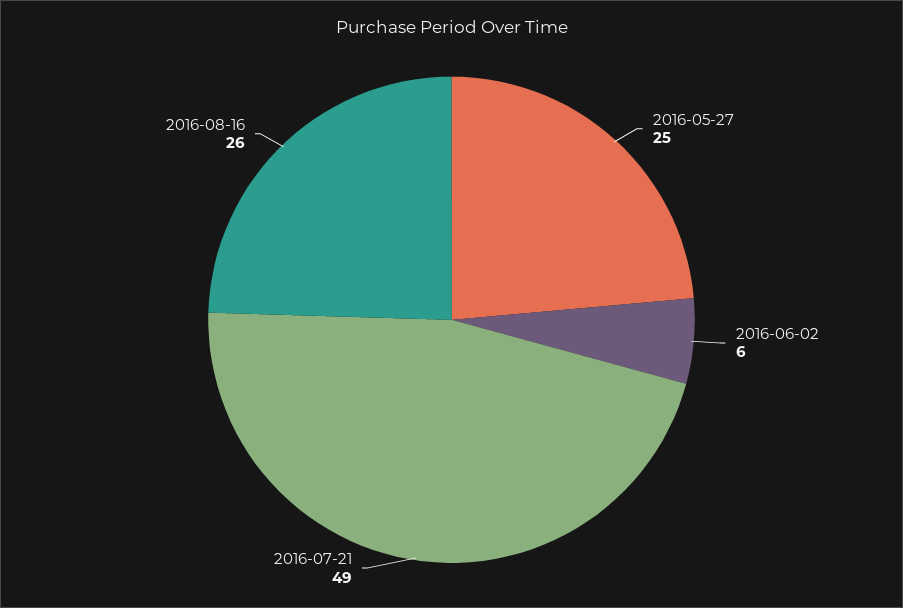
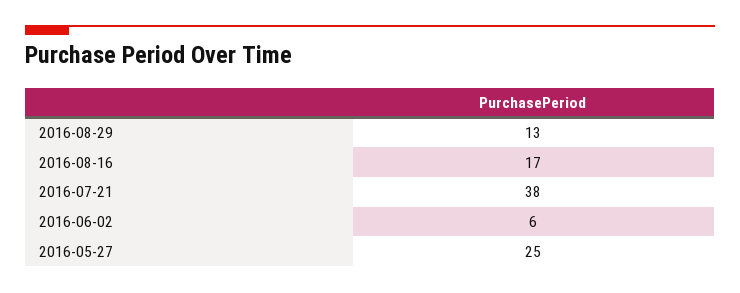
2016-07-21: 49 -> 38
2016-08-16: 26 -> 17
2016-08-29: none -> 13

